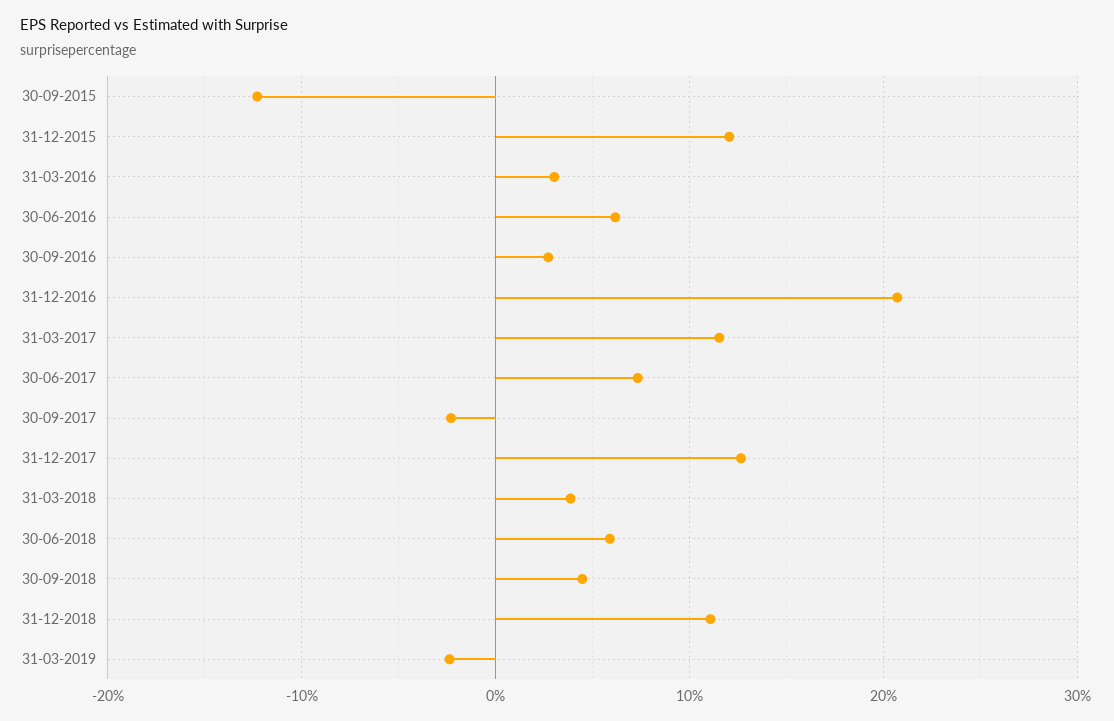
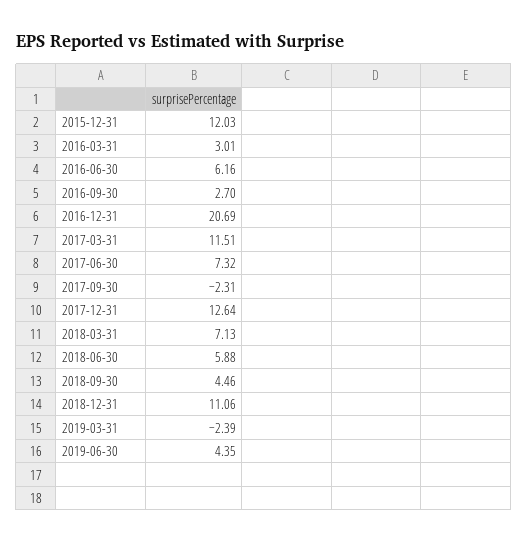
30-09-2015: -12 -> none
31-03-2018: 4 -> 7.13
2019-06-30: none -> 4.35

